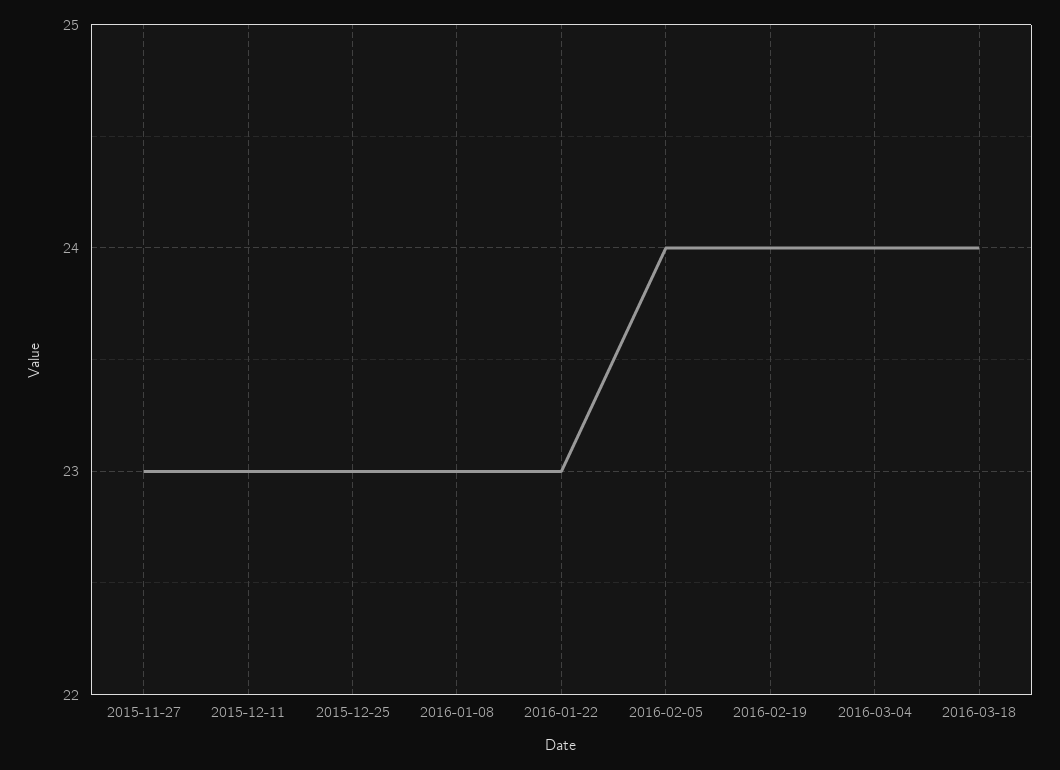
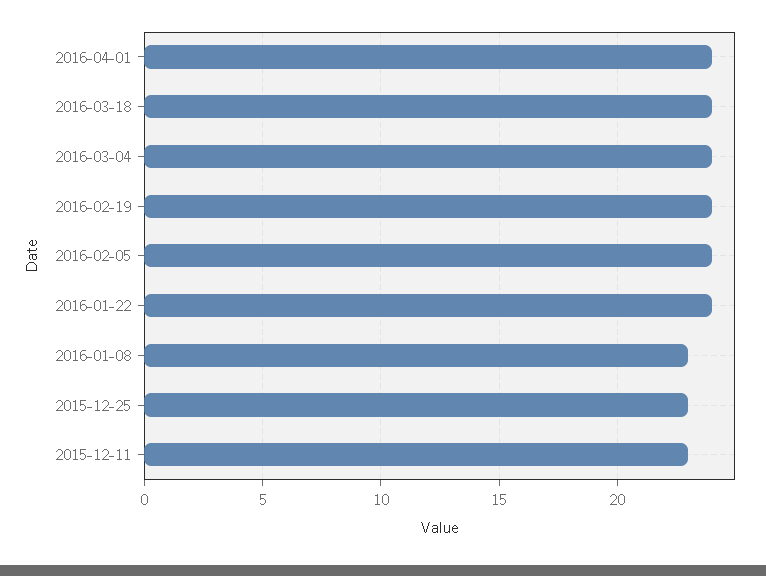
2015-11-27: 23 -> none
2016-01-22: 23 -> 24
2016-04-01: none -> 24

